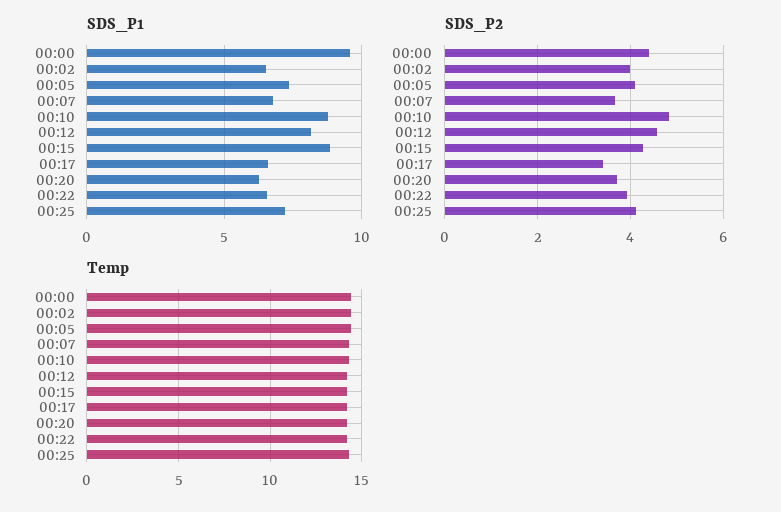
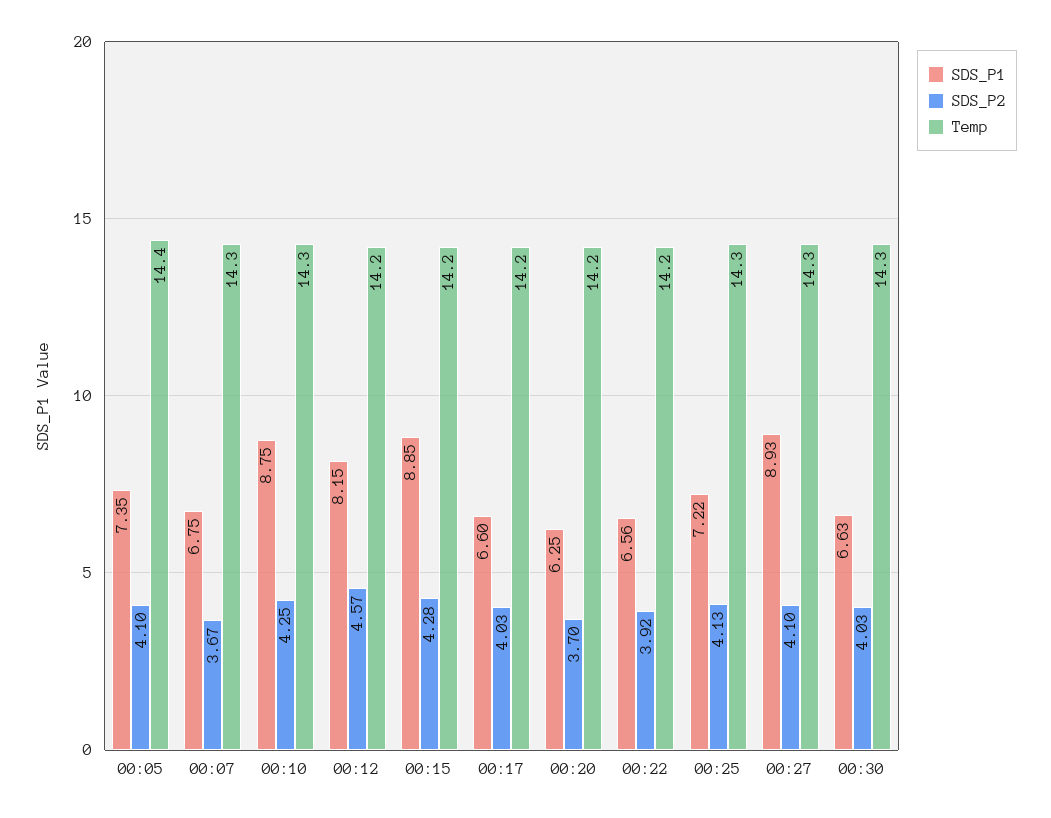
SDS_P1, 00:00: 9.5 -> none
SDS_P1, 00:02: 6.5 -> none
SDS_P2, 00:00: 4.4 -> none
SDS_P2, 00:02: 4 -> none
SDS_P2, 00:10: 4.8 -> 4.25
SDS_P2, 00:17: 3.4 -> 4.03
Temp, 00:00: 14.5 -> none
Temp, 00:02: 14.5 -> none
SDS_P1, 00:27: none -> 8.93
SDS_P2, 00:27: none -> 4.1
Temp, 00:27: none -> 14.3
SDS_P1, 00:30: none -> 6.63
SDS_P2, 00:30: none -> 4.03
Temp, 00:30: none -> 14.3

